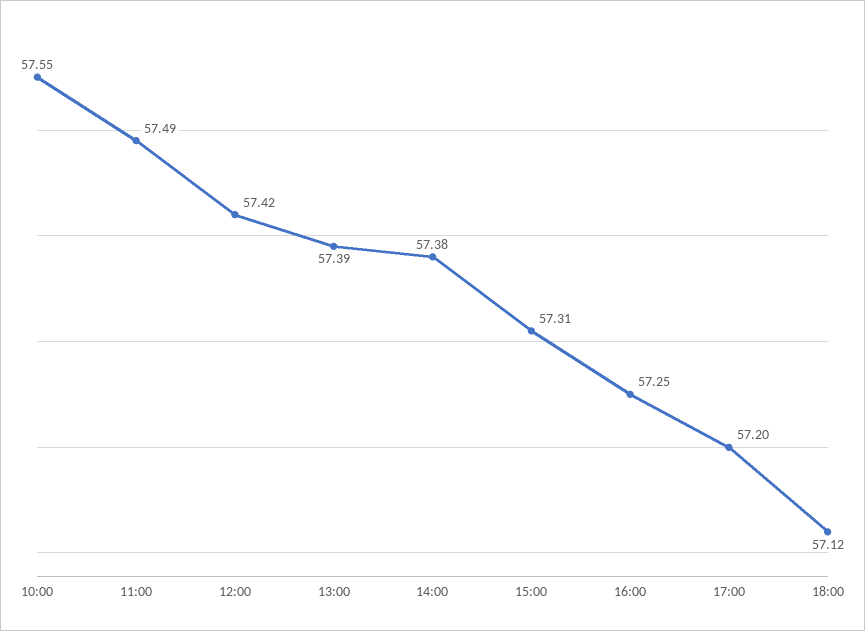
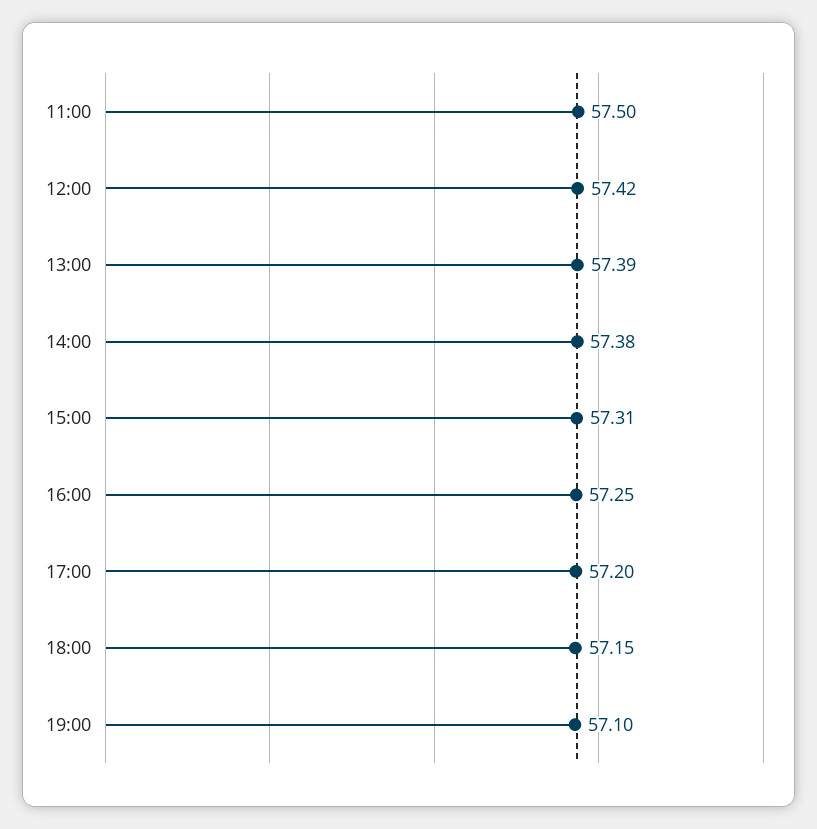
10:00: 57.55 -> none
11:00: 57.49 -> 57.5
18:00: 57.12 -> 57.15
19:00: none -> 57.1

